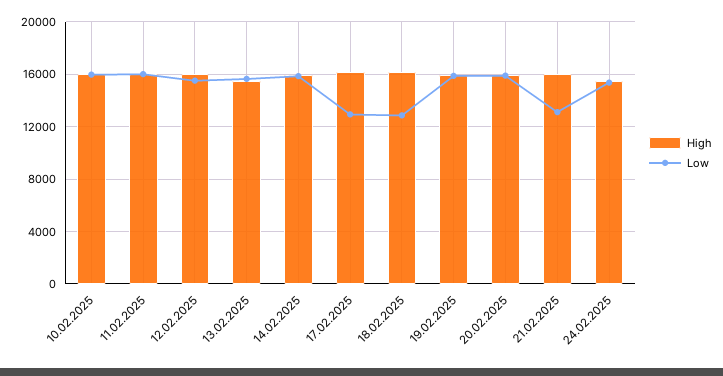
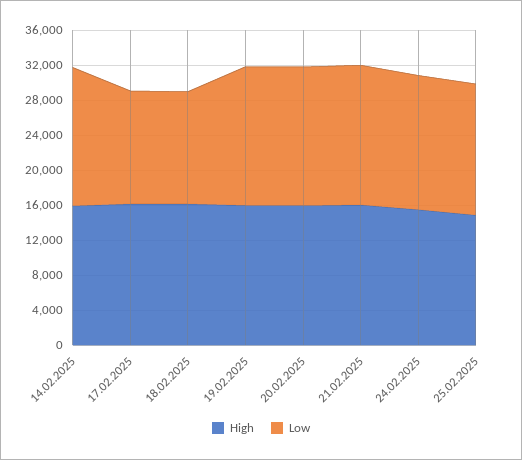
High, 10.02.2025: 16000 -> none
Low, 10.02.2025: 16000 -> none
High, 11.02.2025: 16000 -> none
Low, 11.02.2025: 16000 -> none
High, 12.02.2025: 16000 -> none
Low, 12.02.2025: 15500 -> none
High, 13.02.2025: 15500 -> none
Low, 13.02.2025: 15500 -> none
Low, 21.02.2025: 13000 -> 16000
High, 25.02.2025: none -> 15000
Low, 25.02.2025: none -> 15000

